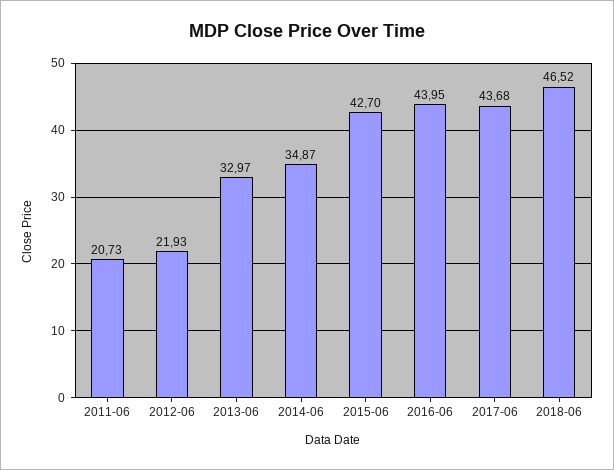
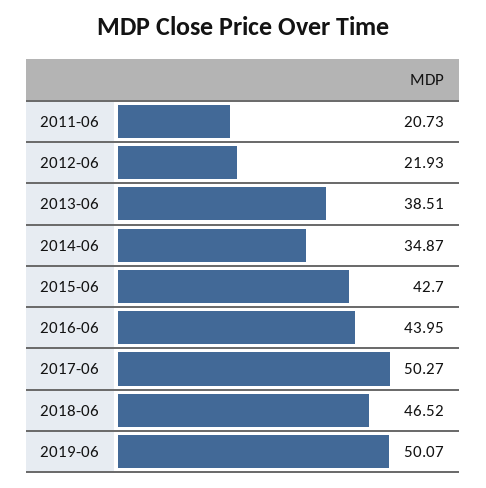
2013-06: 32.97 -> 38.51
2017-06: 43.68 -> 50.27
2019-06: none -> 50.07

